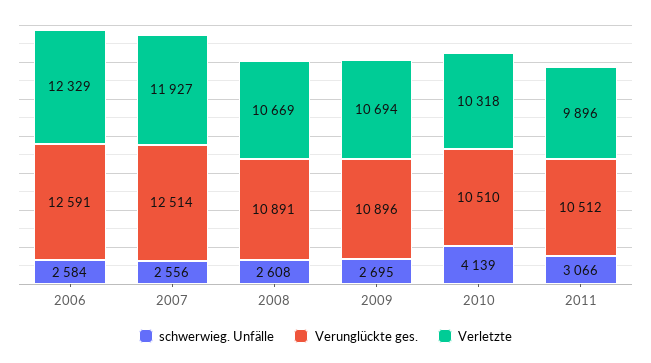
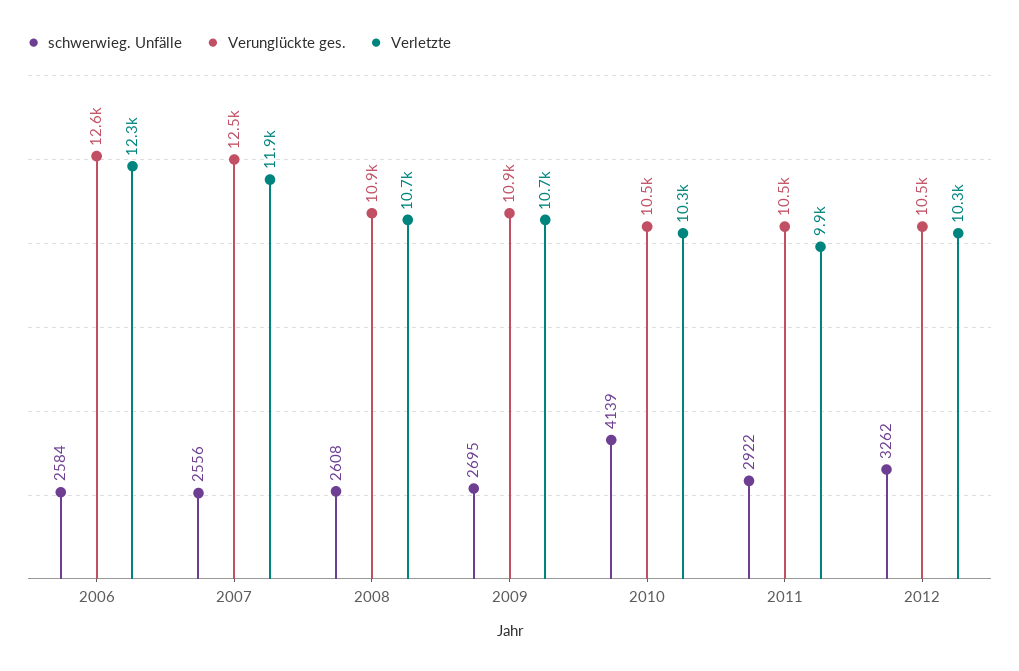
schwerwieg. Unfälle, 2011: 3066 -> 2922
schwerwieg. Unfälle, 2012: none -> 3262
Verunglückte ges., 2012: none -> 10500
Verletzte, 2012: none -> 10300

